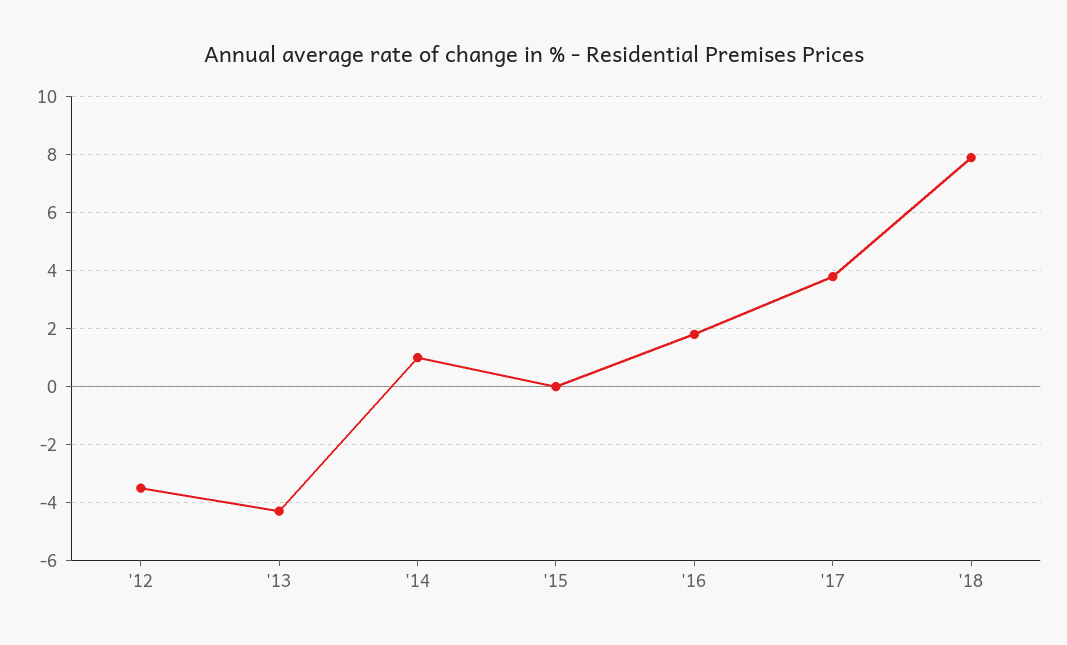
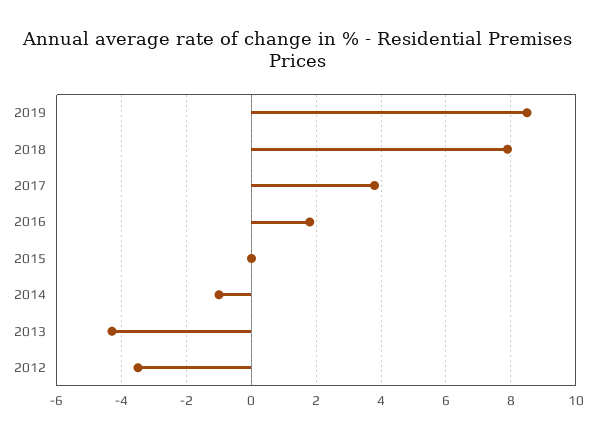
'14: 1 -> -1
2019: none -> 8.5

